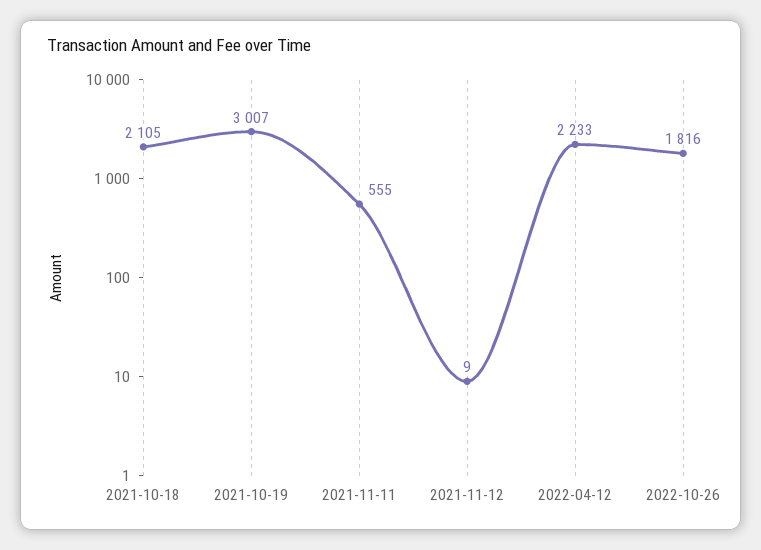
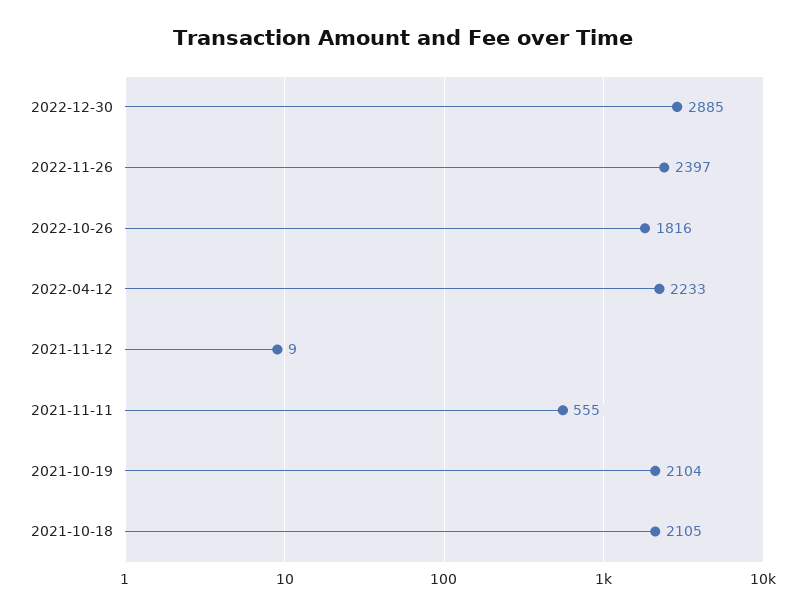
2021-10-19: 3007 -> 2104
2022-12-30: none -> 2885
2022-11-26: none -> 2397

